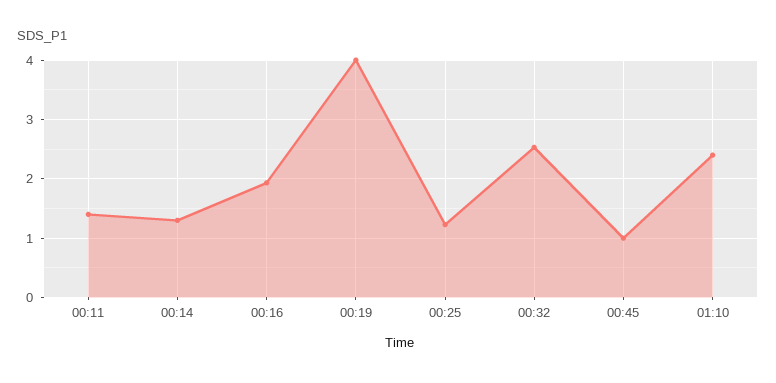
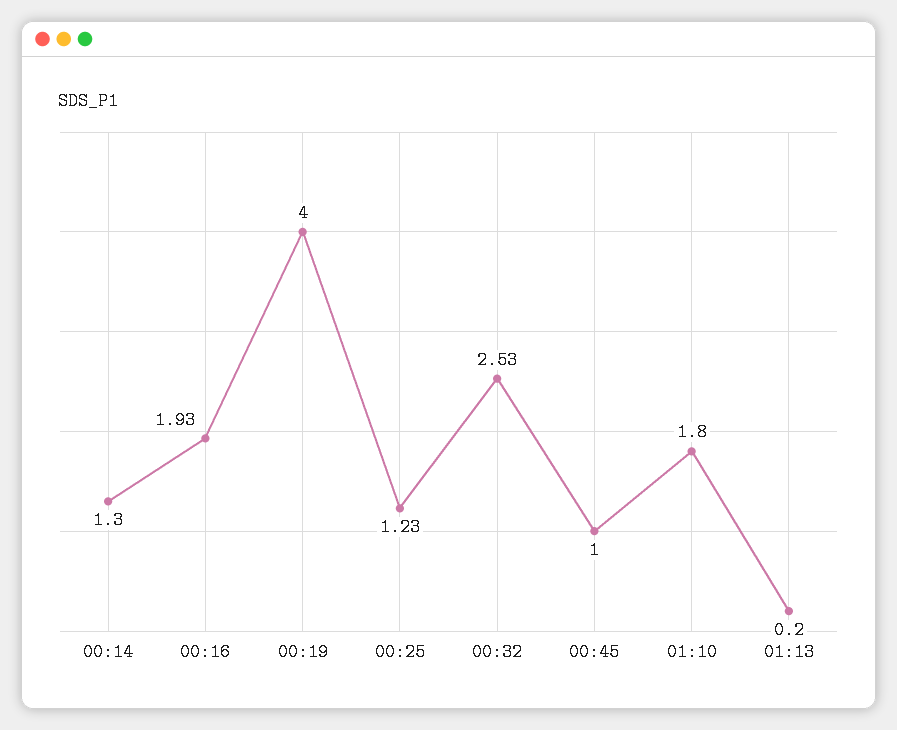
00:11: 1.4 -> none
01:10: 2.4 -> 1.8
01:13: none -> 0.2

